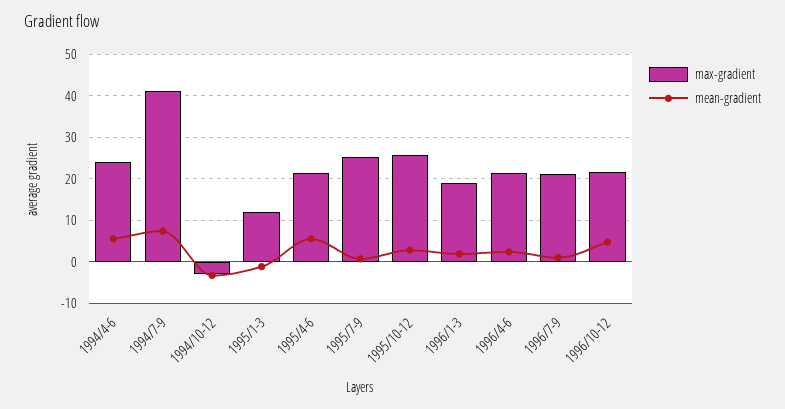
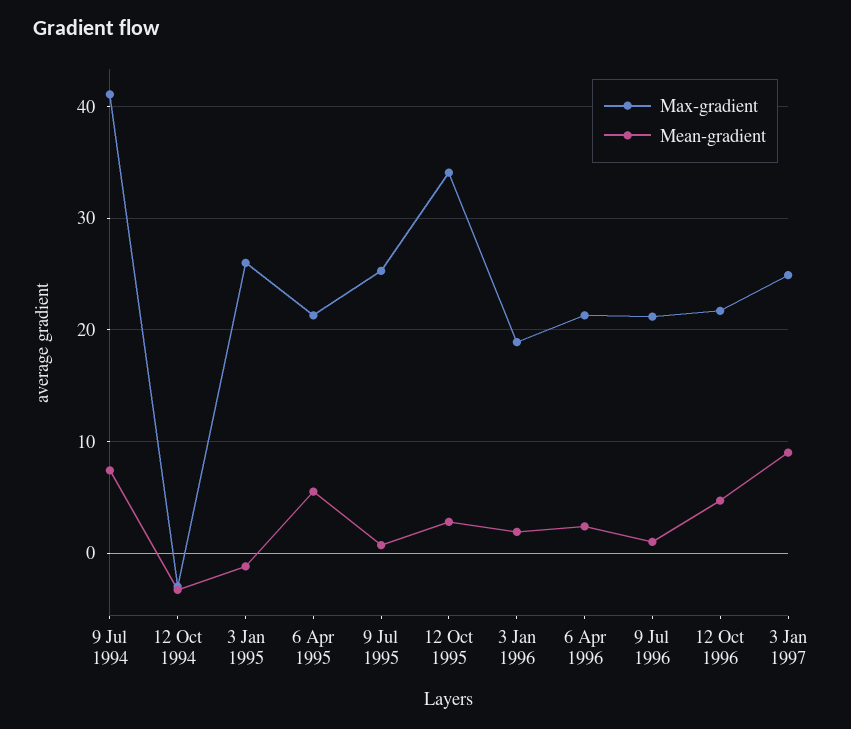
max-gradient, 1994/4-6: 24 -> none
mean-gradient, 1994/4-6: 6 -> none
max-gradient, 1995/1-3: 12 -> 26
max-gradient, 1995/10-12: 26 -> 34
max-gradient, 3 Jan 1997: none -> 25
mean-gradient, 3 Jan 1997: none -> 9

